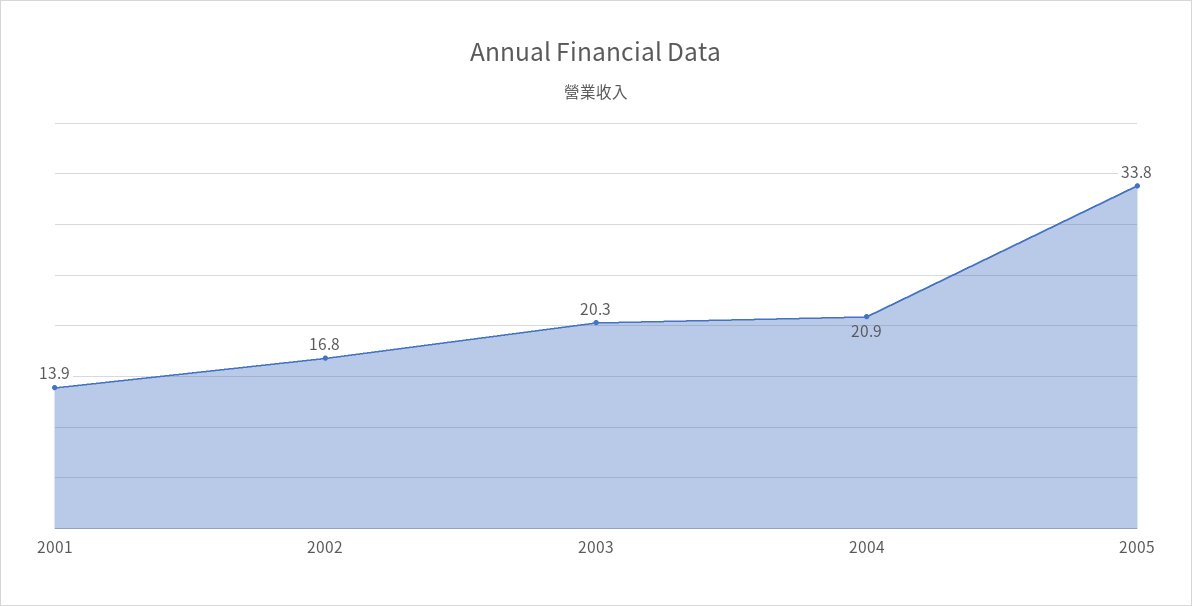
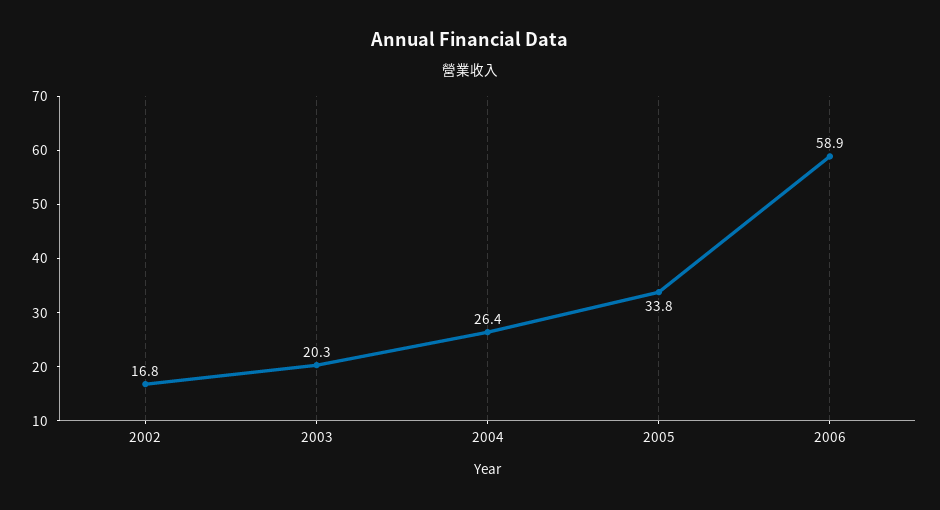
2001: 13.9 -> none
2004: 20.9 -> 26.4
2006: none -> 58.9

